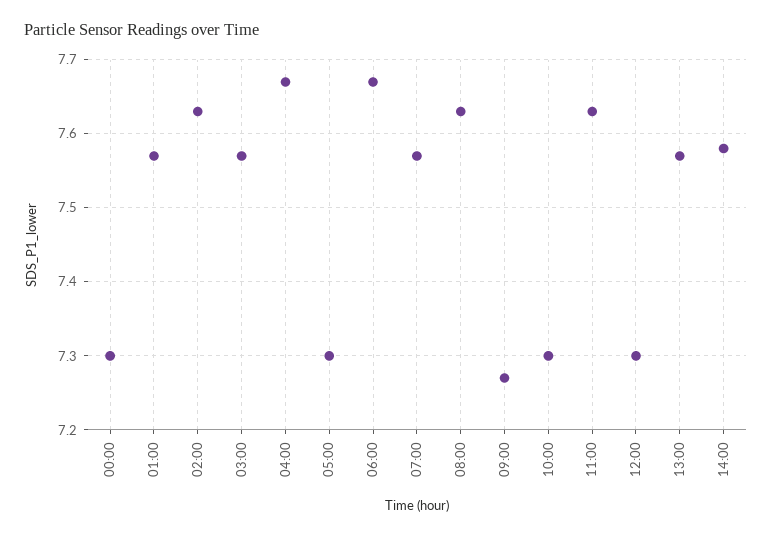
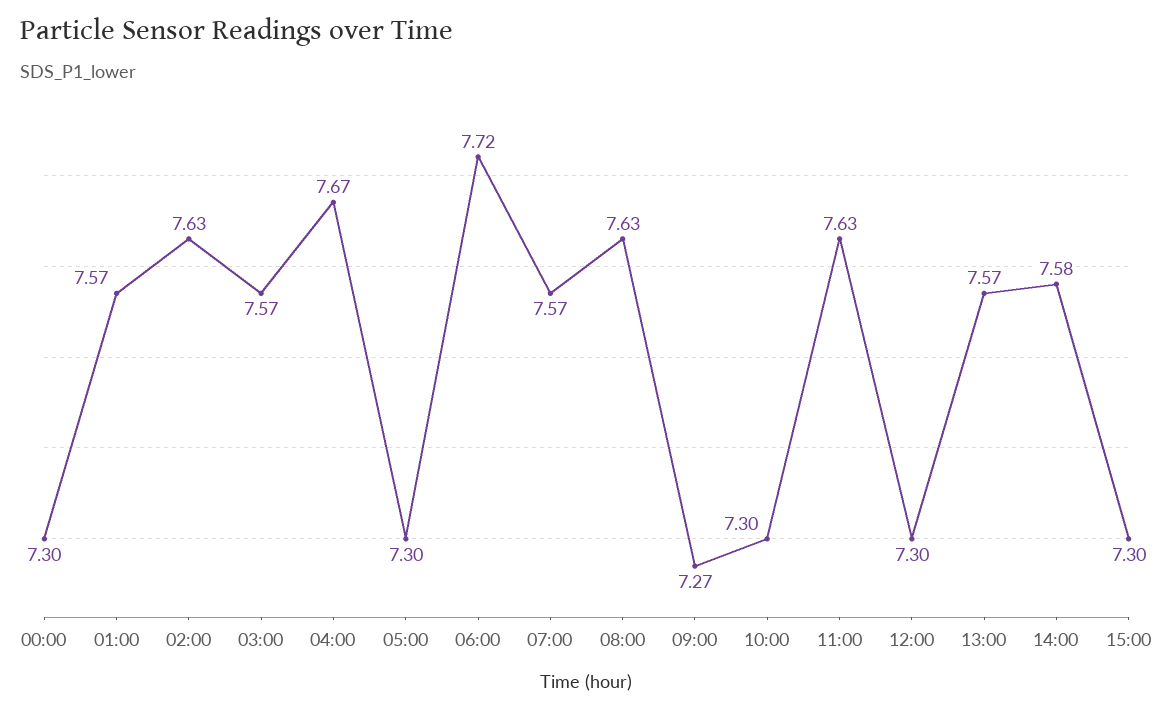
06:00: 7.67 -> 7.72
15:00: none -> 7.3

